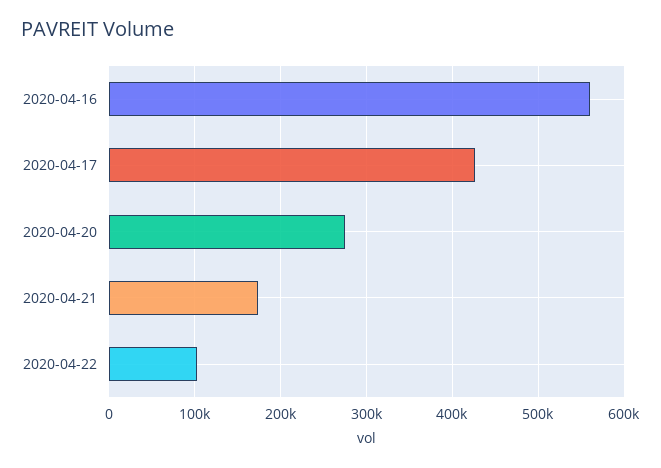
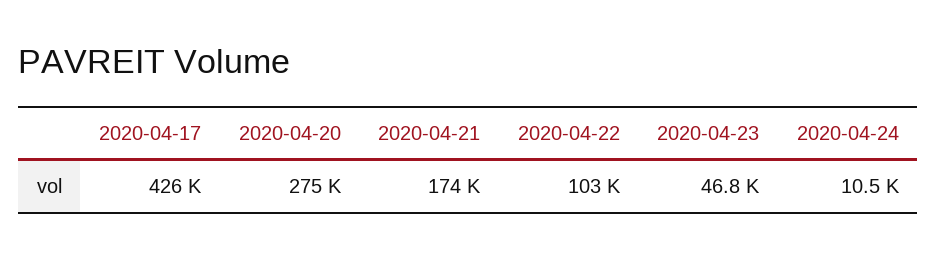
2020-04-16: 560000 -> none
2020-04-23: none -> 46800
2020-04-24: none -> 10500

